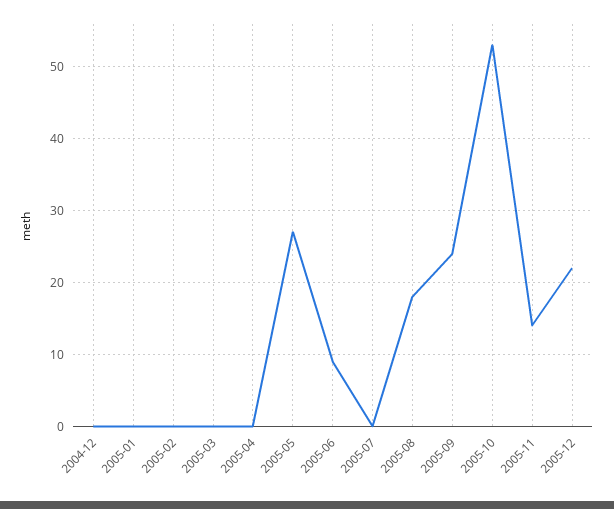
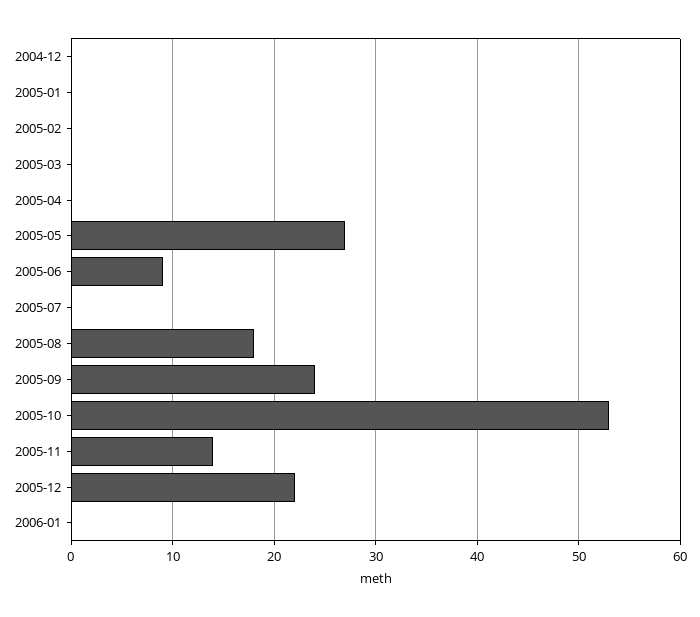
2006-01: none -> 0

